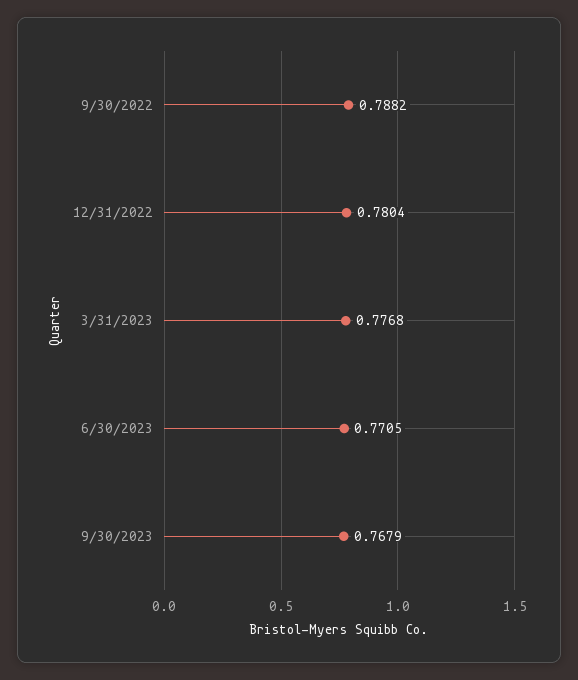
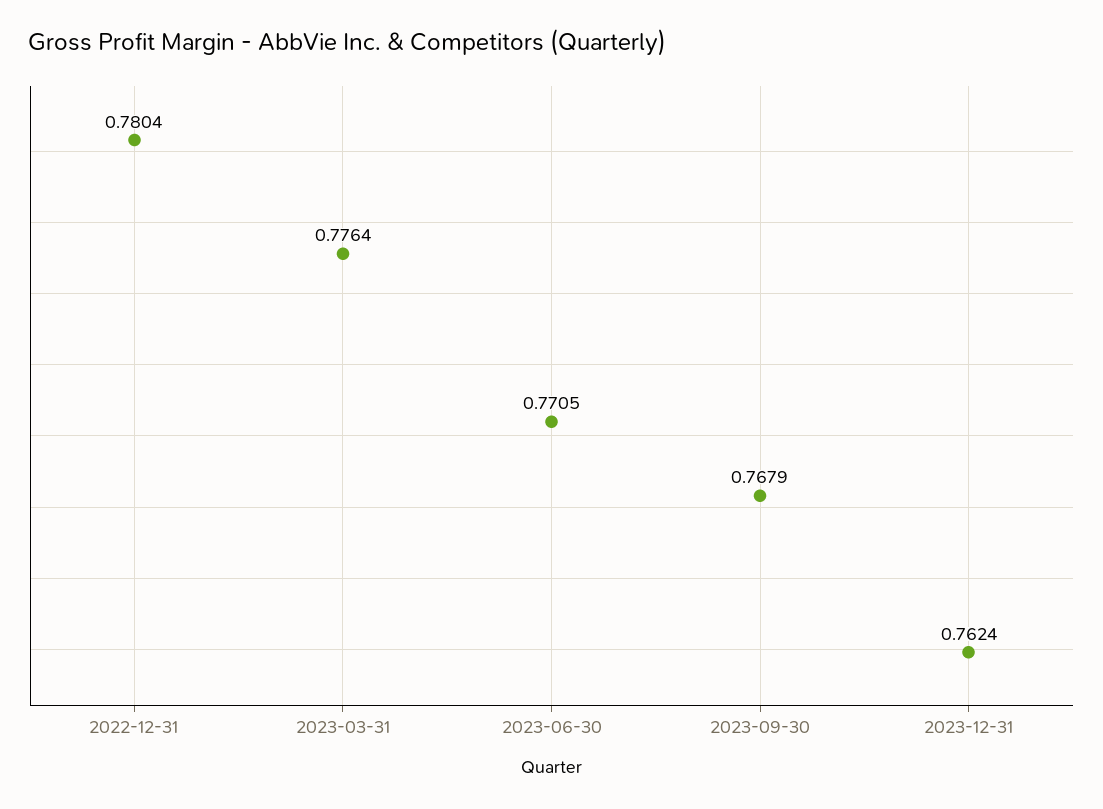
9/30/2022: 0.7882 -> none
3/31/2023: 0.7768 -> 0.7764
2023-12-31: none -> 0.7624

